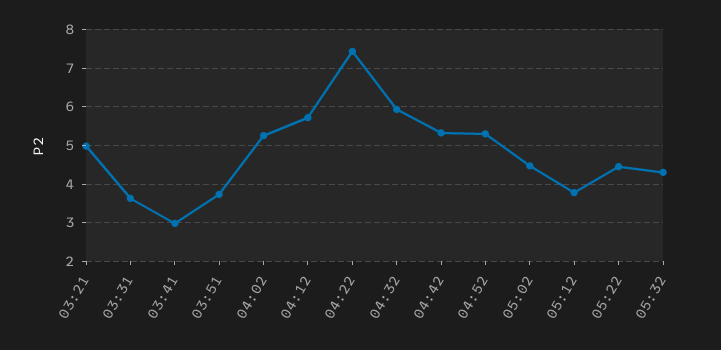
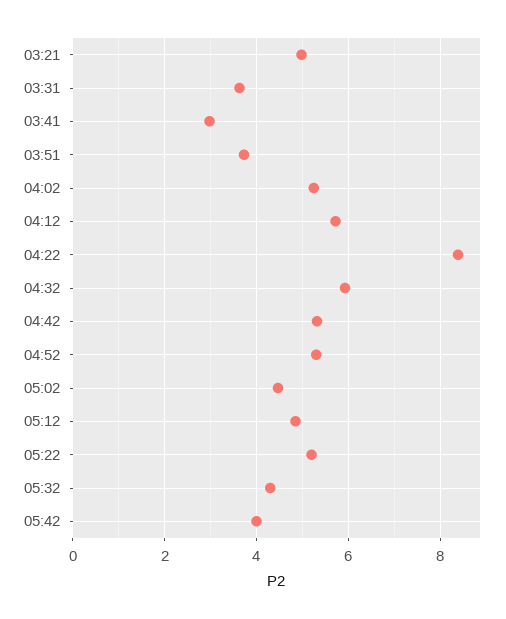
04:22: 7.4 -> 8.4
05:12: 3.8 -> 4.8
05:22: 4.4 -> 5.2
05:42: none -> 4

